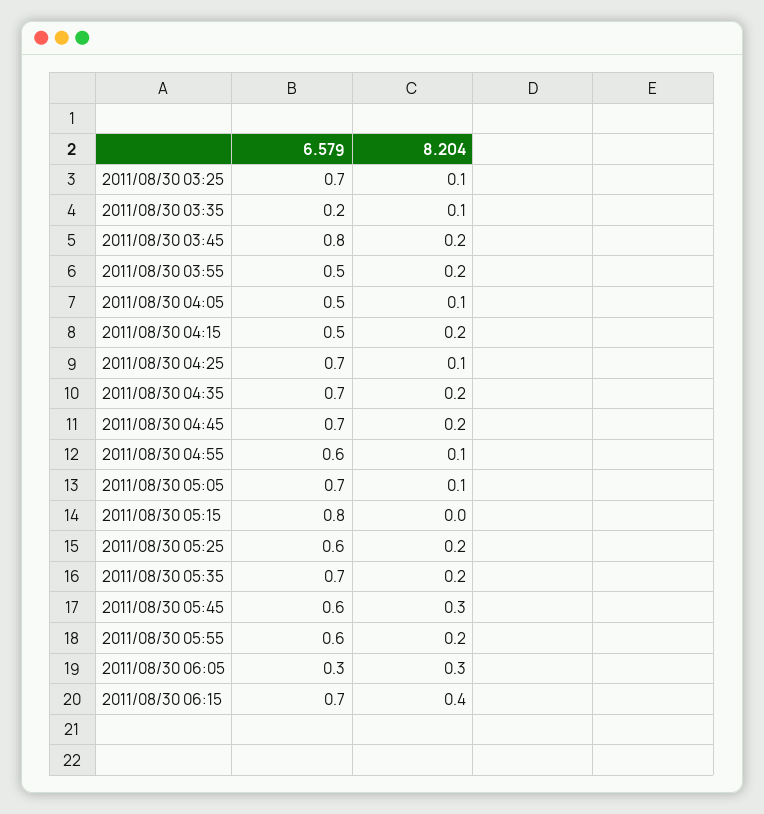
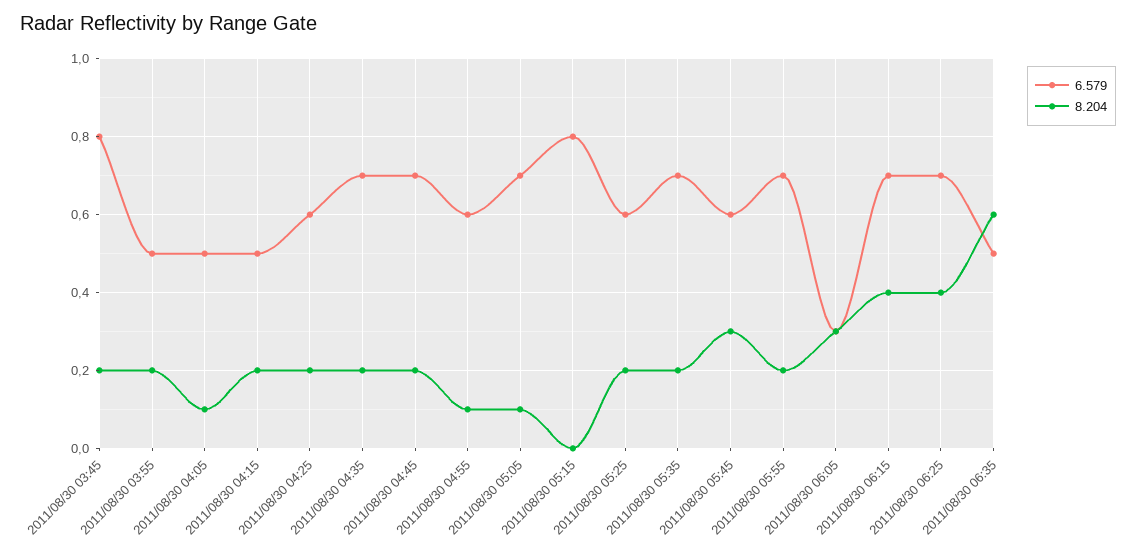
6.579, 2011/08/30 03:25: 0.7 -> none
8.204, 2011/08/30 03:25: 0.1 -> none
6.579, 2011/08/30 03:35: 0.2 -> none
8.204, 2011/08/30 03:35: 0.1 -> none
6.579, 2011/08/30 04:25: 0.7 -> 0.6
8.204, 2011/08/30 04:25: 0.1 -> 0.2
6.579, 2011/08/30 05:55: 0.6 -> 0.7
6.579, 2011/08/30 06:25: none -> 0.7
8.204, 2011/08/30 06:25: none -> 0.4
6.579, 2011/08/30 06:35: none -> 0.5
8.204, 2011/08/30 06:35: none -> 0.6

